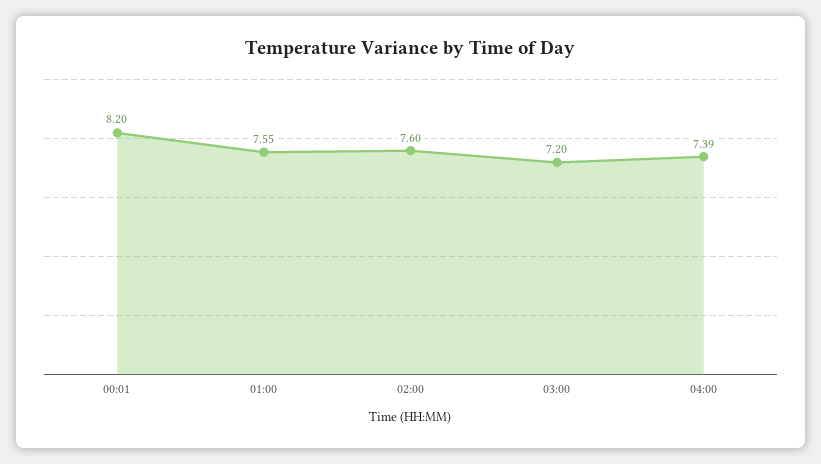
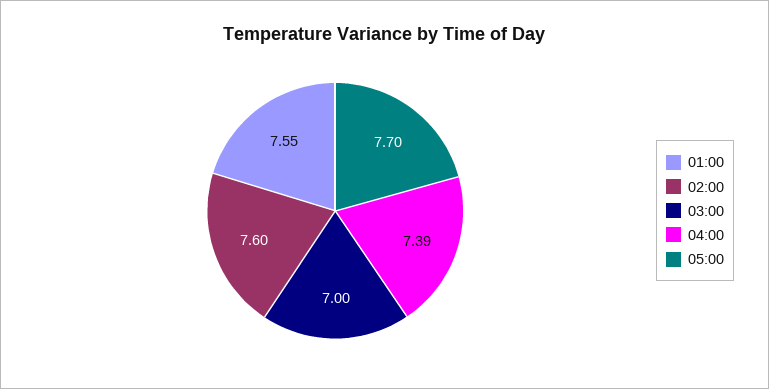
00:01: 8.2 -> none
03:00: 7.2 -> 7
05:00: none -> 7.7

